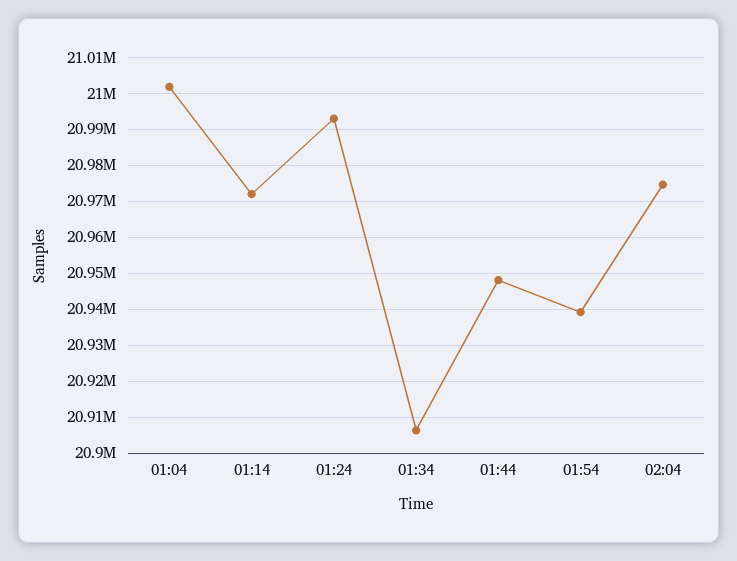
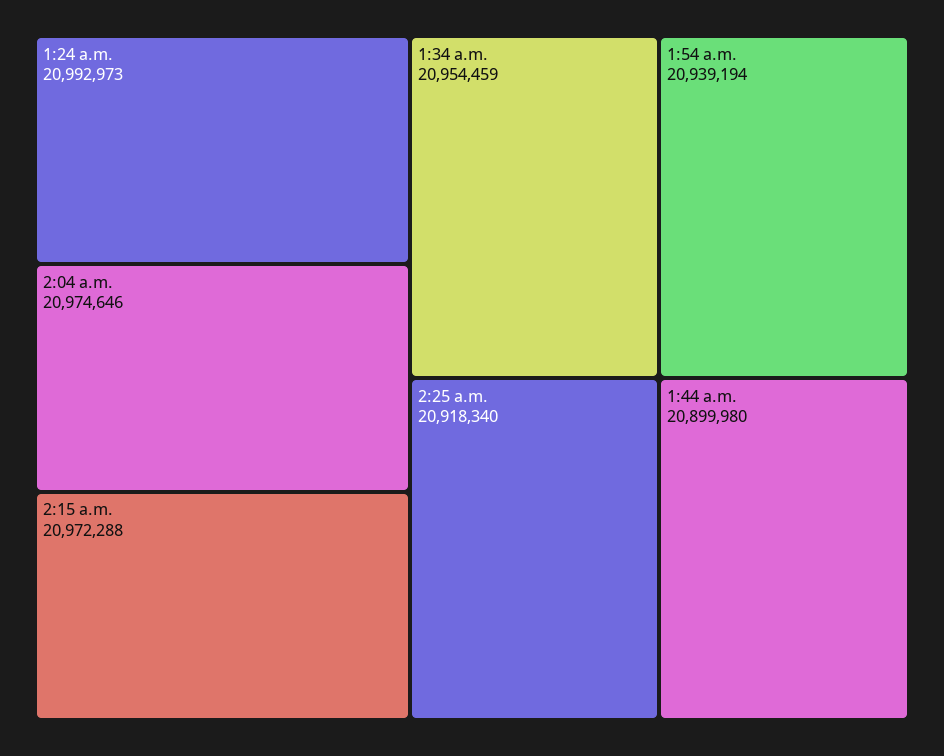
01:04: 21002000 -> none
01:14: 20972000 -> none
01:34: 20906000 -> 20954459
01:44: 20948000 -> 20899980
2:15 a.m.: none -> 20972288
2:25 a.m.: none -> 20918340

